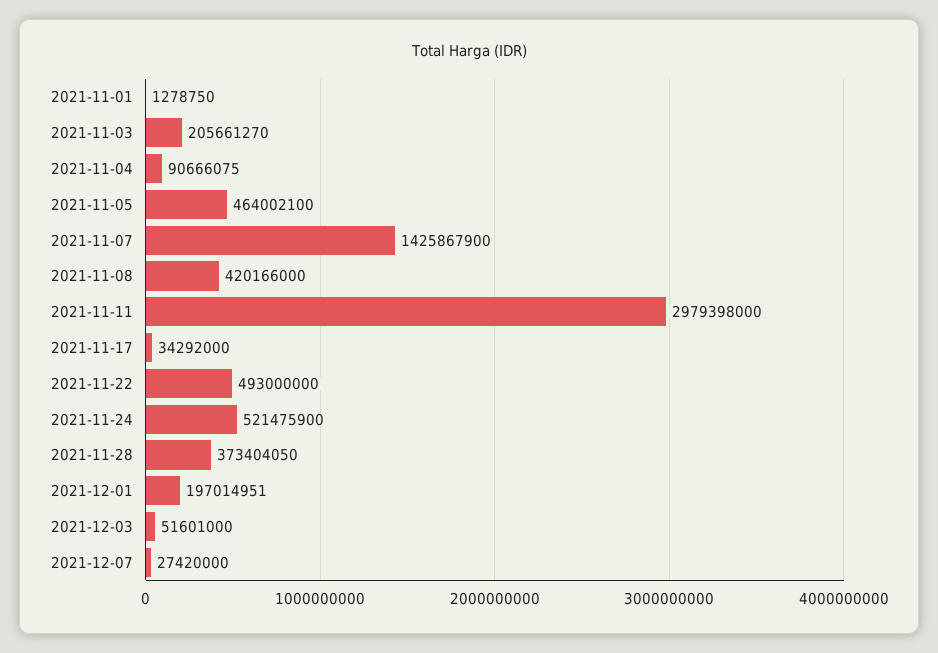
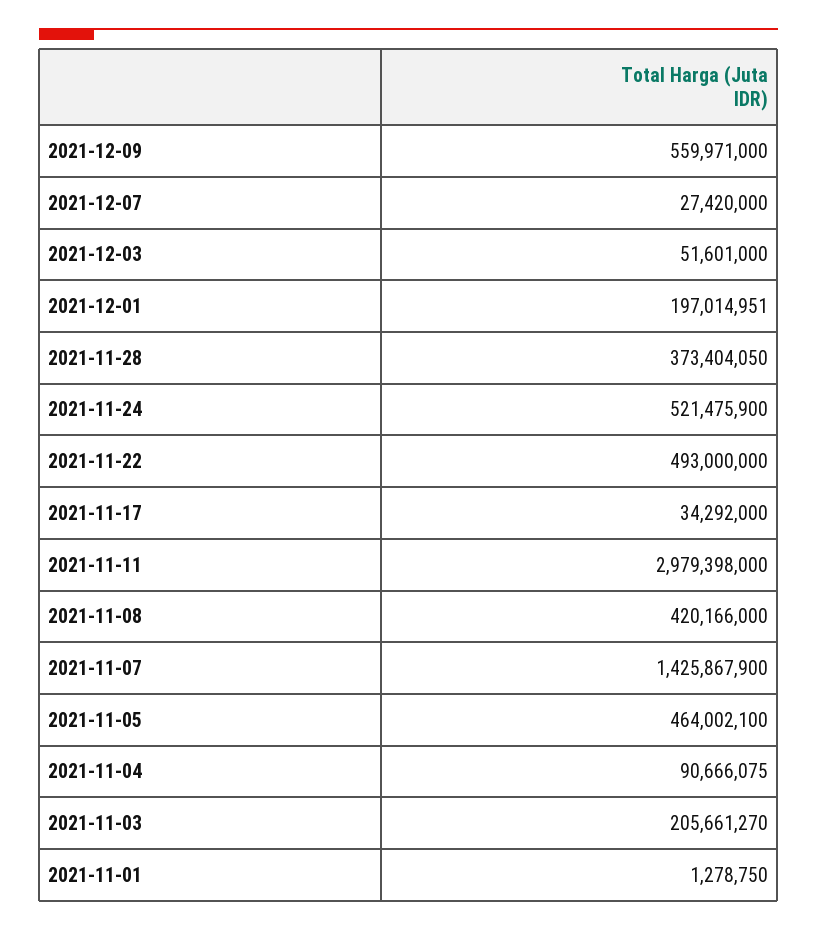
2021-12-09: none -> 559971000

